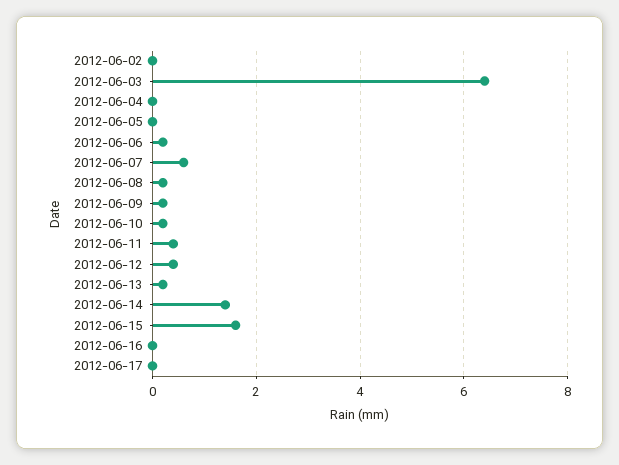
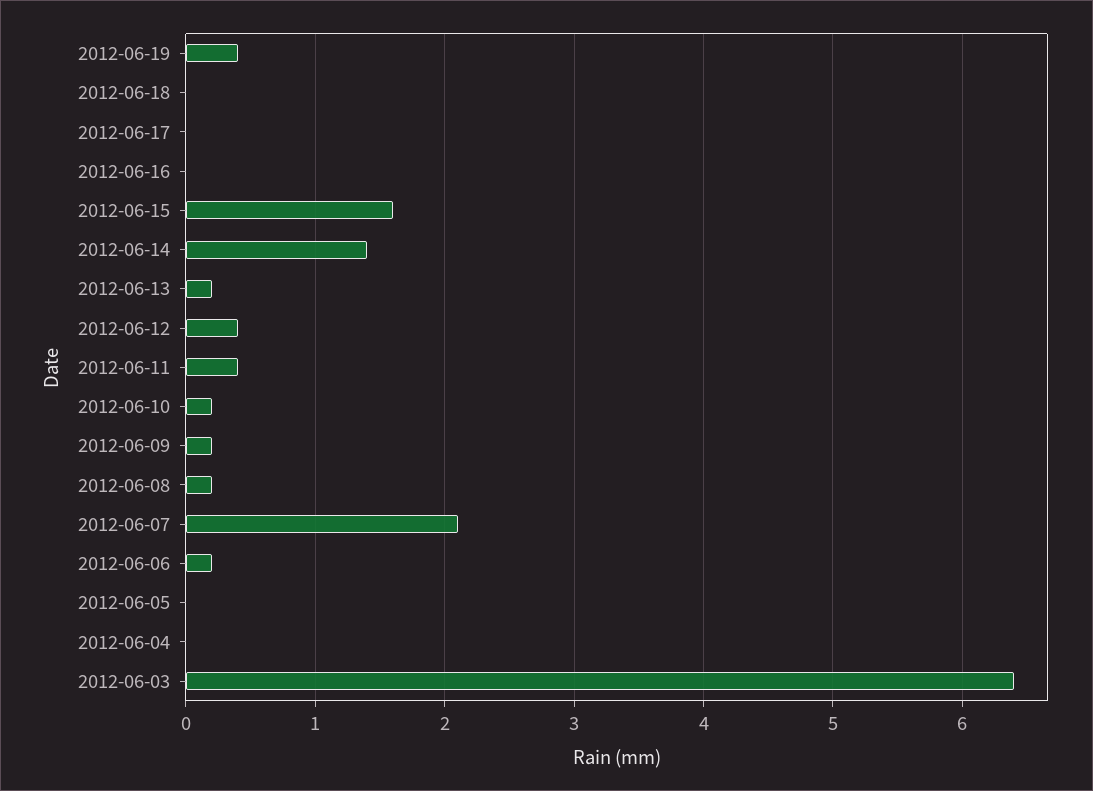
2012-06-02: 0 -> none
2012-06-07: 0.5 -> 2.1
2012-06-19: none -> 0.4
2012-06-18: none -> 0

